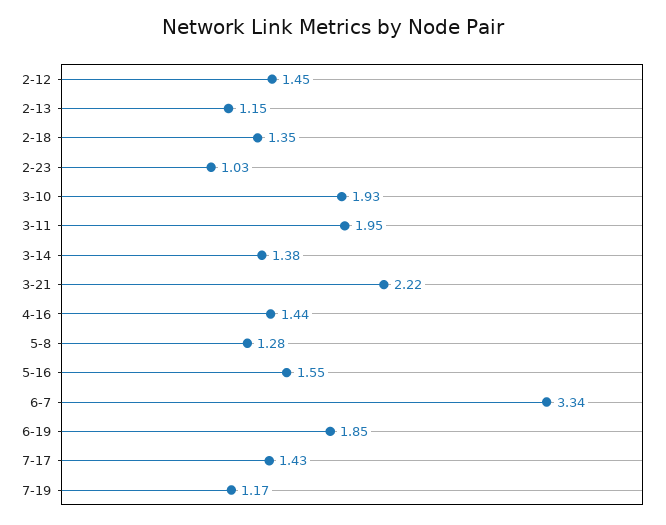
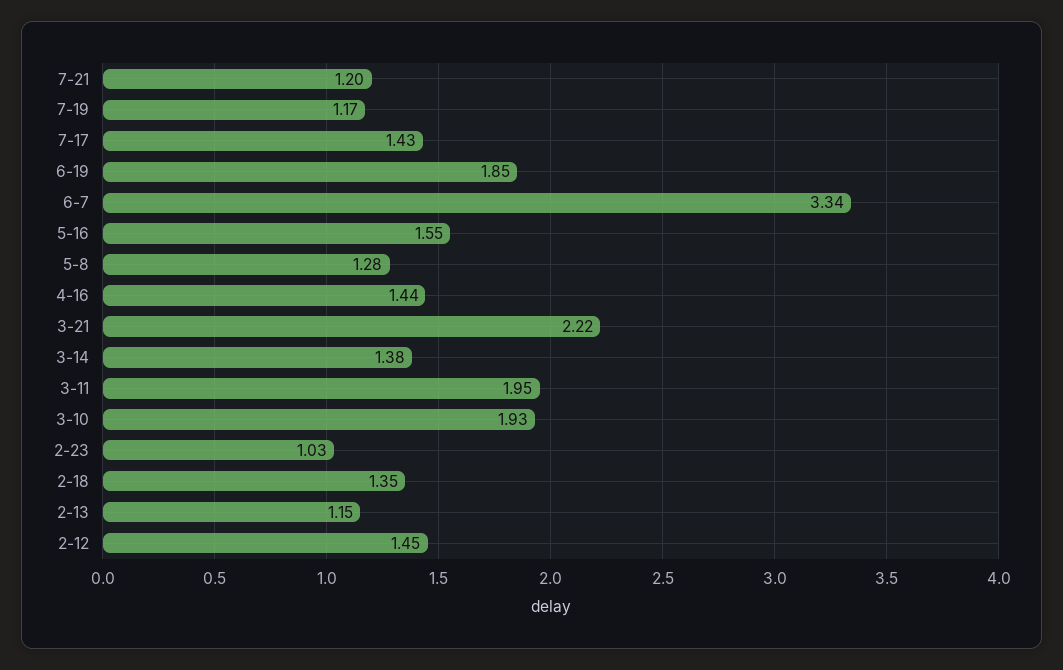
7-21: none -> 1.2

